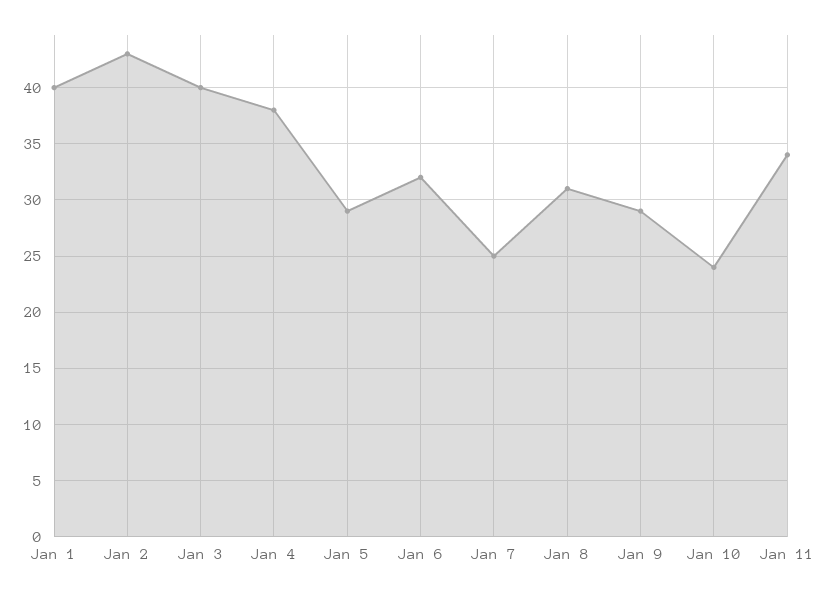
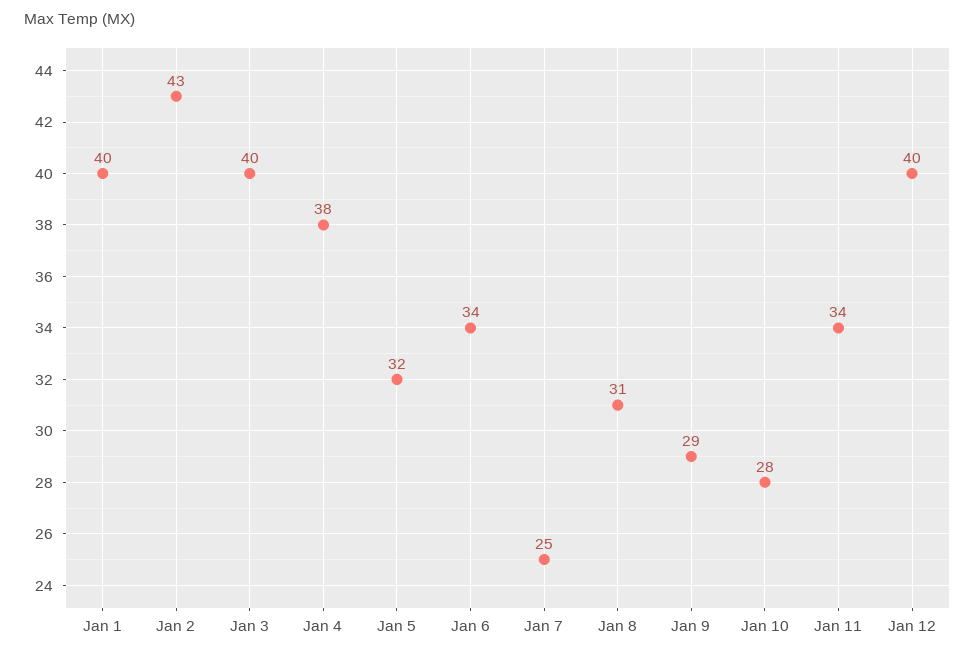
Jan 5: 29 -> 32
Jan 6: 32 -> 34
Jan 10: 24 -> 28
Jan 12: none -> 40

